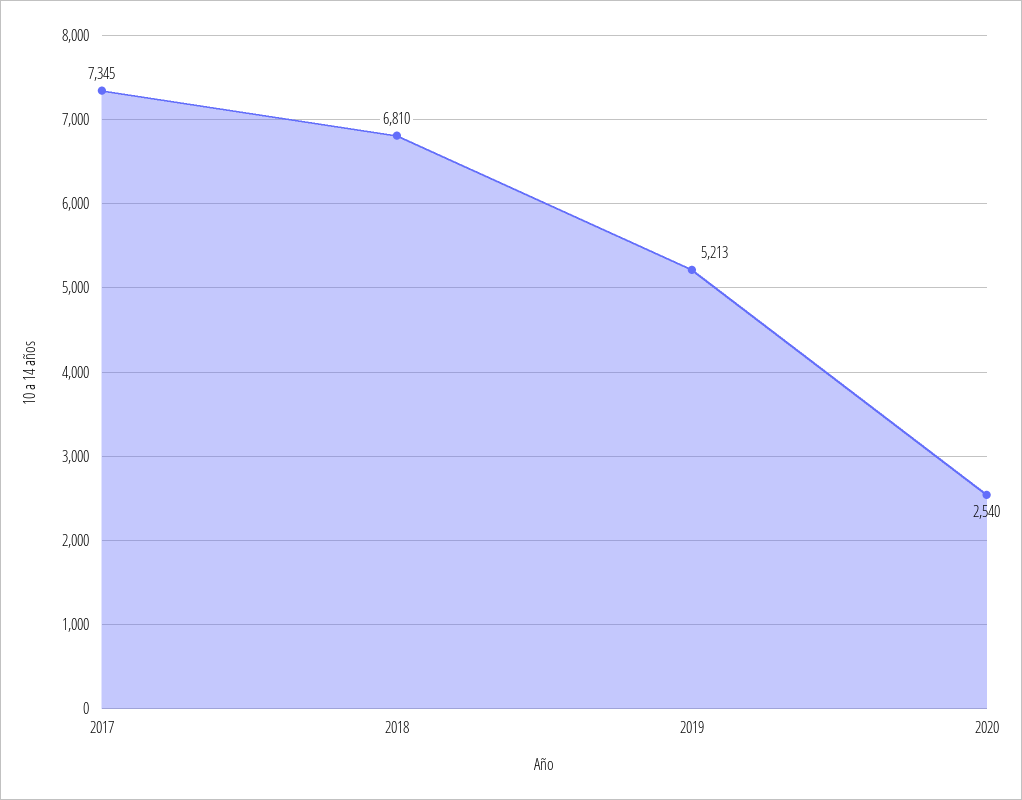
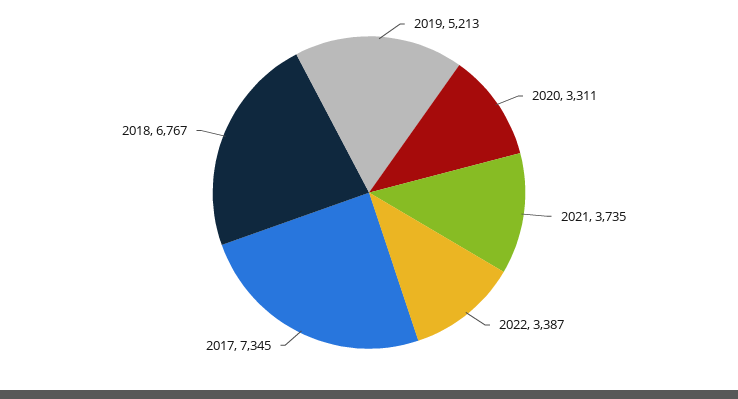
2018: 6810 -> 6767
2020: 2540 -> 3311
2021: none -> 3735
2022: none -> 3387

